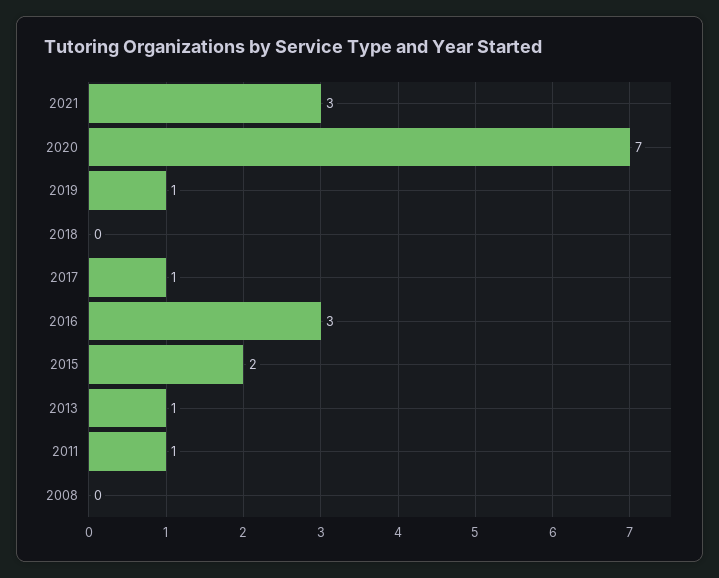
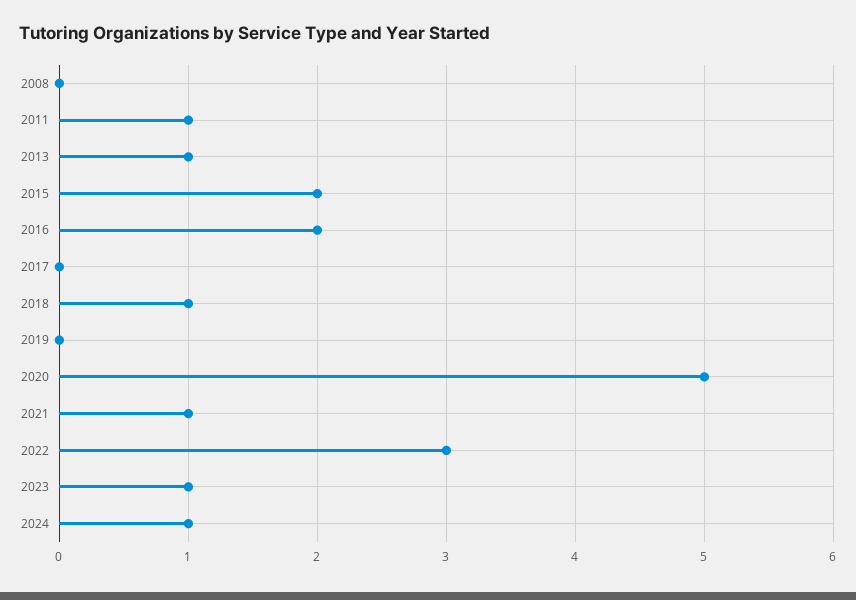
2021: 3 -> 1
2020: 7 -> 5
2019: 1 -> 0
2018: 0 -> 1
2017: 1 -> 0
2016: 3 -> 2
2022: none -> 3
2023: none -> 1
2024: none -> 1

